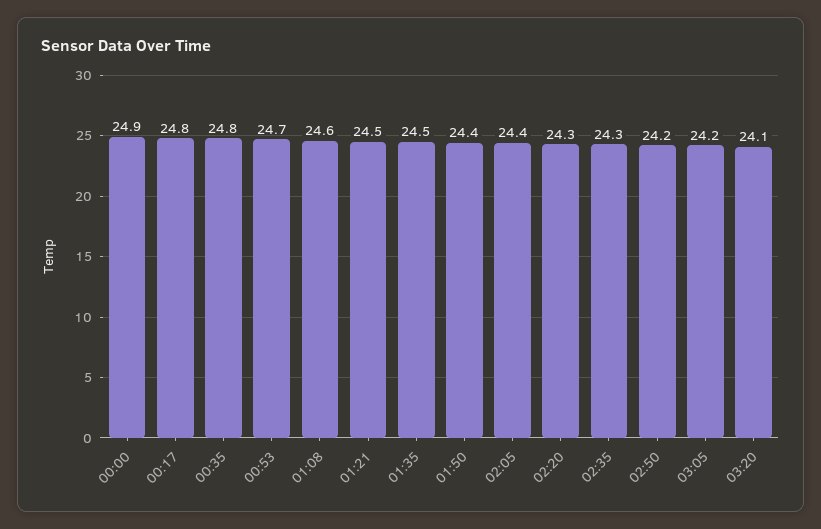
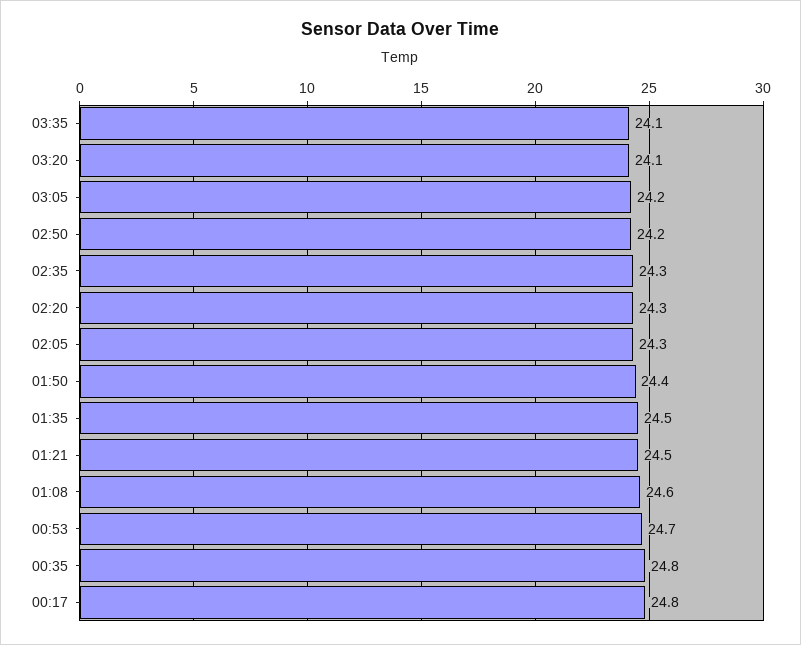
00:00: 24.9 -> none
02:05: 24.4 -> 24.3
03:35: none -> 24.1

